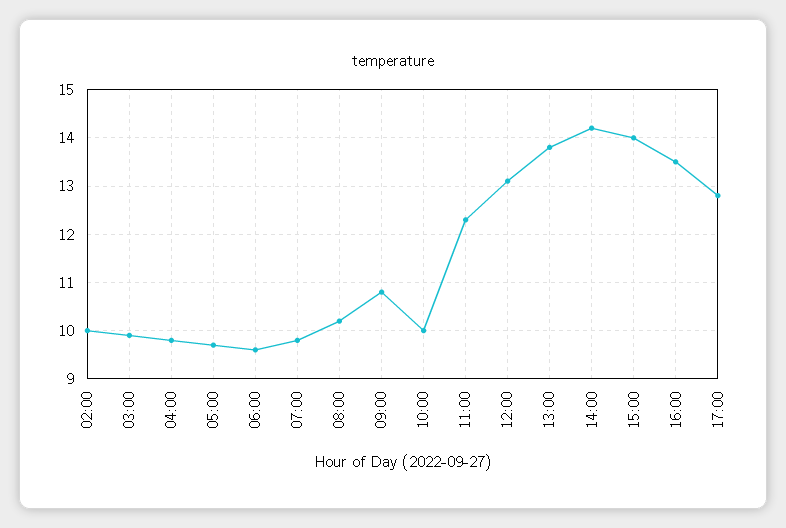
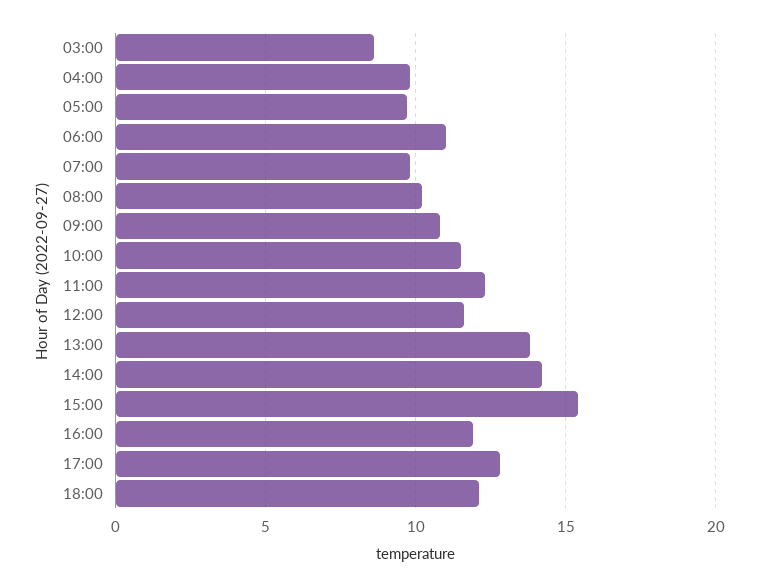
02:00: 10 -> none
03:00: 10 -> 8.5
06:00: 9.5 -> 11
10:00: 10 -> 11.5
12:00: 13 -> 11.5
15:00: 14 -> 15.5
16:00: 13.5 -> 12
18:00: none -> 12

